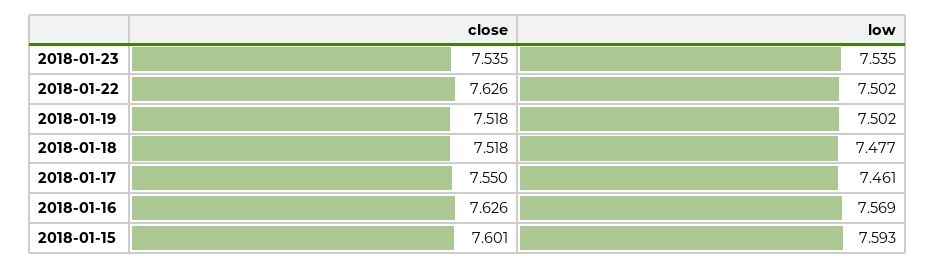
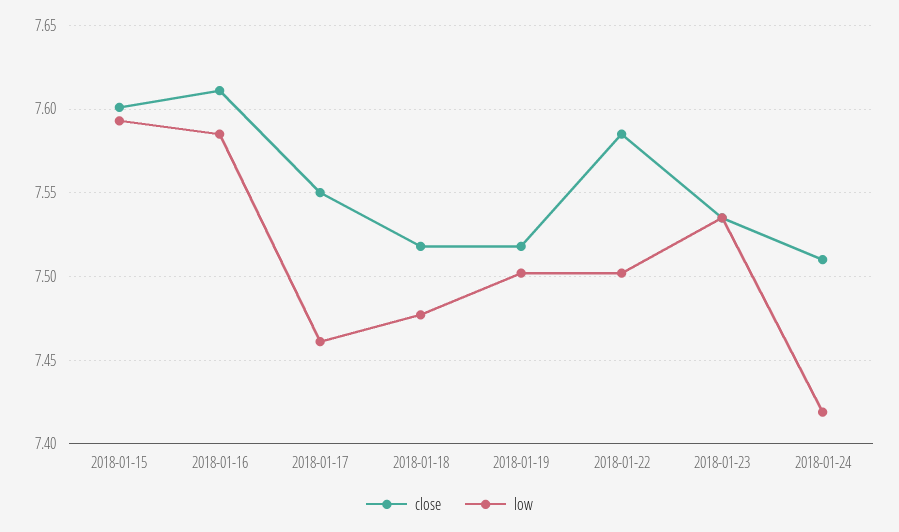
close, 2018-01-22: 7.626 -> 7.585
close, 2018-01-16: 7.626 -> 7.61
low, 2018-01-16: 7.569 -> 7.585
close, 2018-01-24: none -> 7.51
low, 2018-01-24: none -> 7.42

